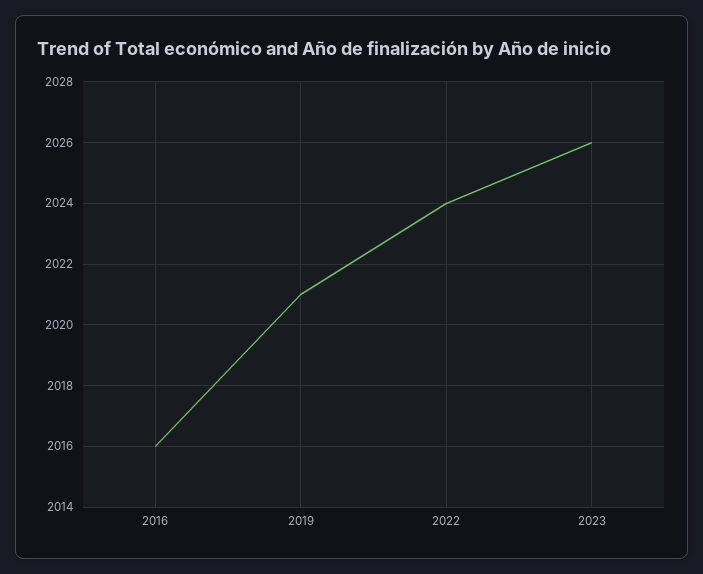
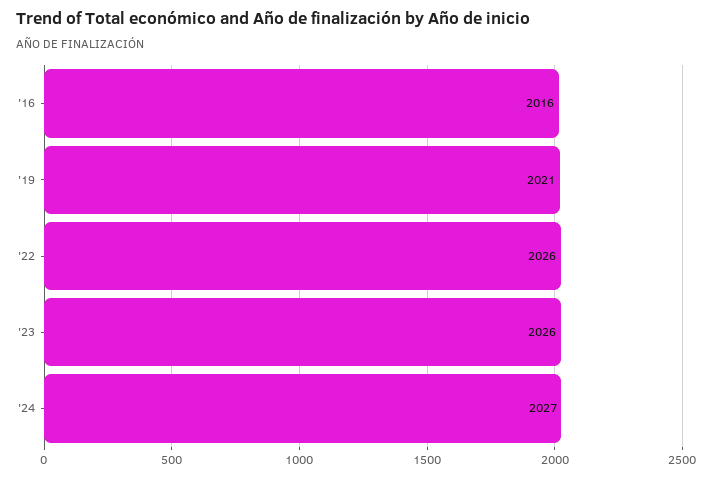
2022: 2024 -> 2026
'24: none -> 2027

